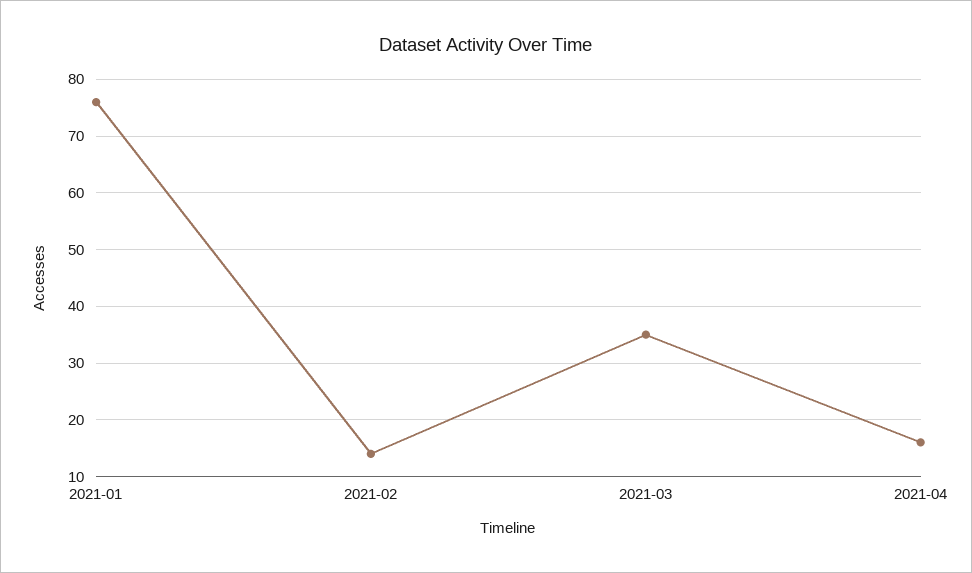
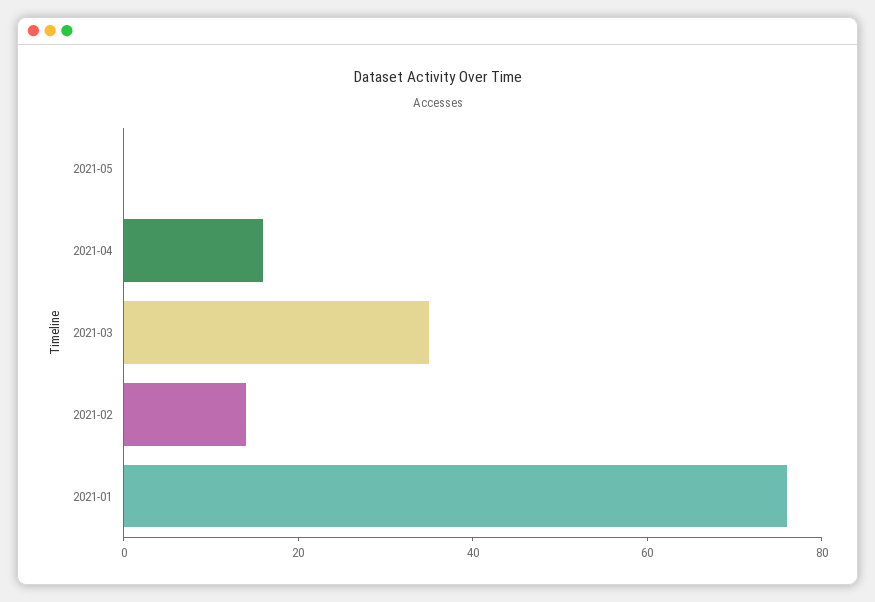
2021-05: none -> 0

